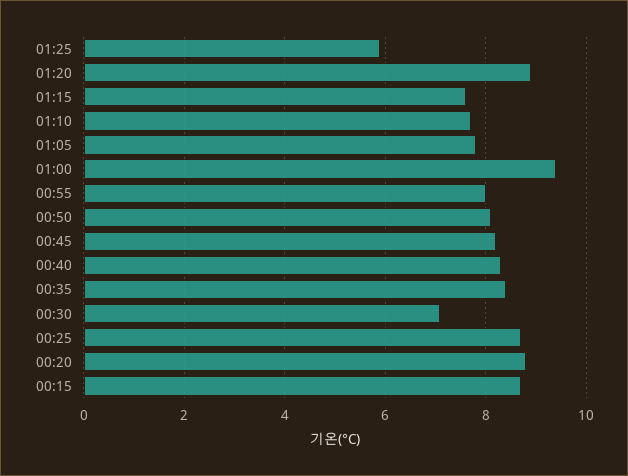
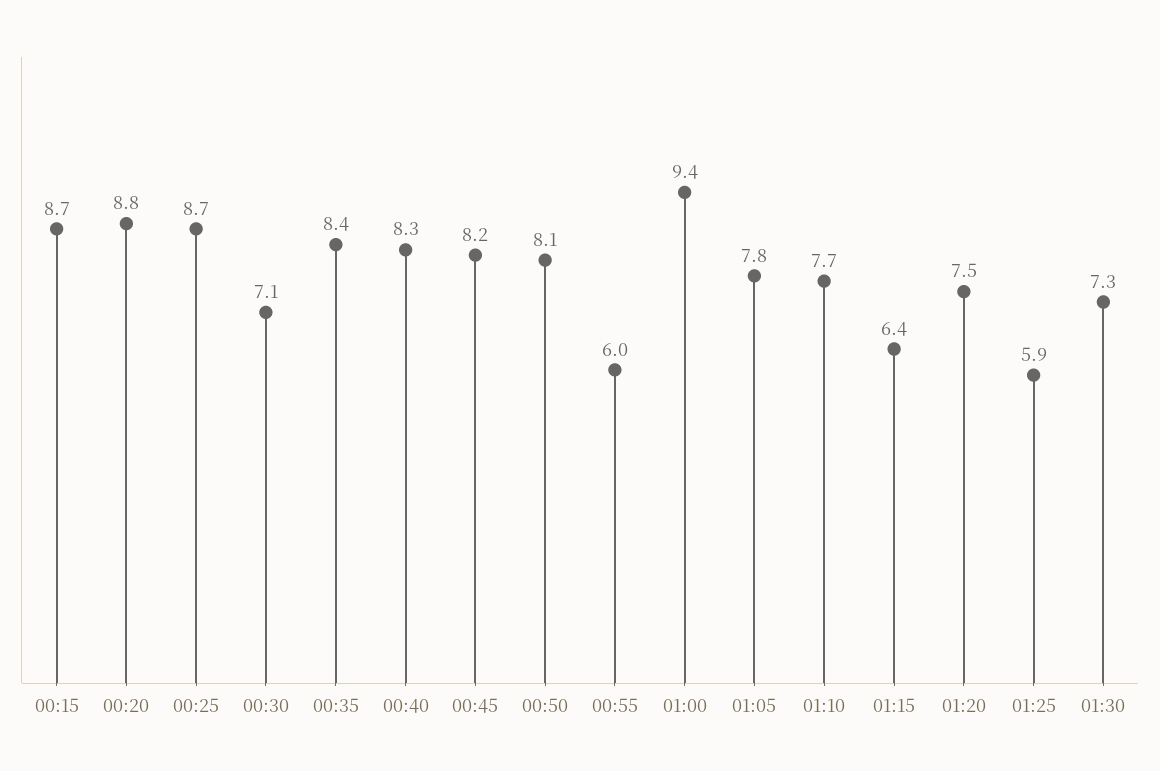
01:20: 9 -> 7.5
01:15: 7.5 -> 6.4
00:55: 8 -> 6
01:30: none -> 7.3

